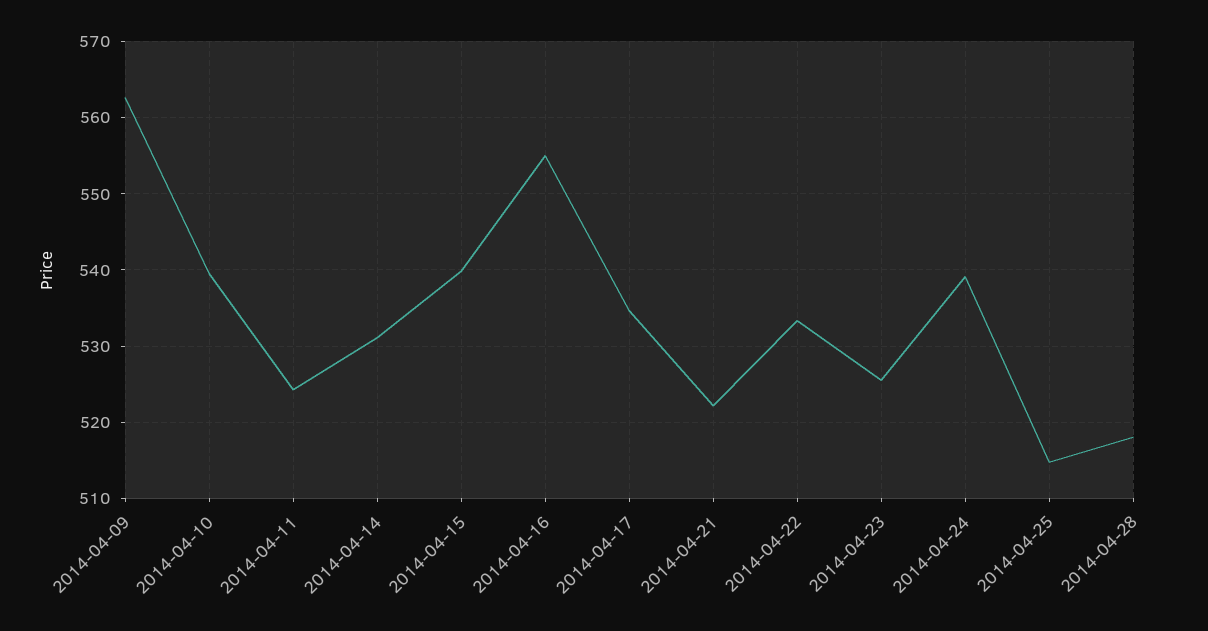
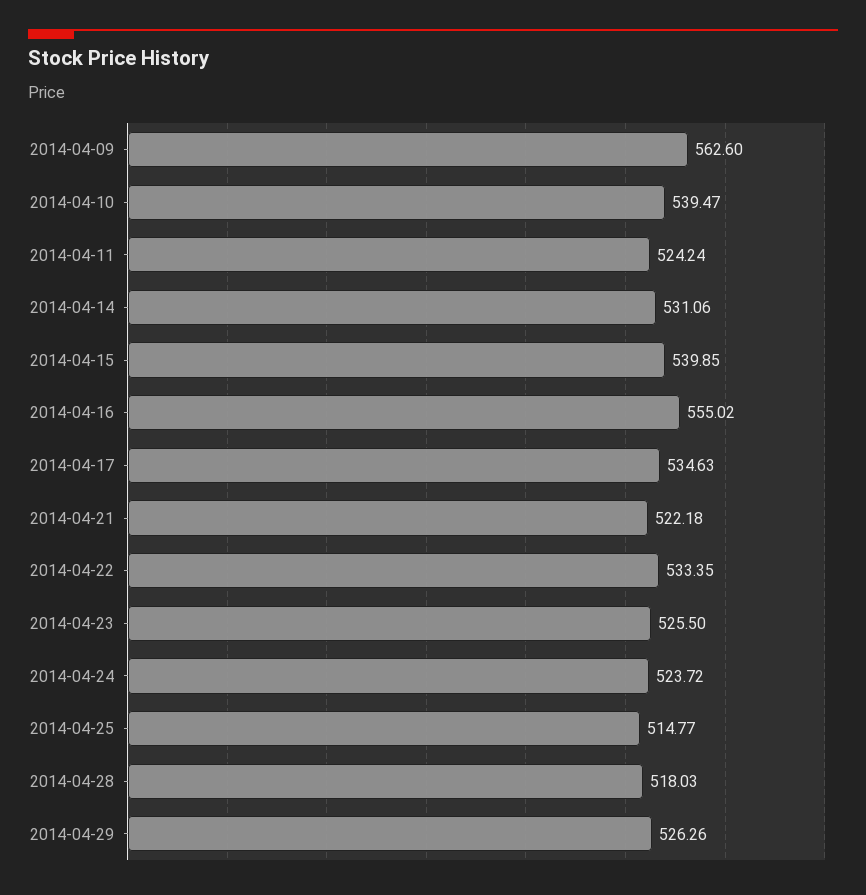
2014-04-24: 539 -> 523.72
2014-04-29: none -> 526.26

